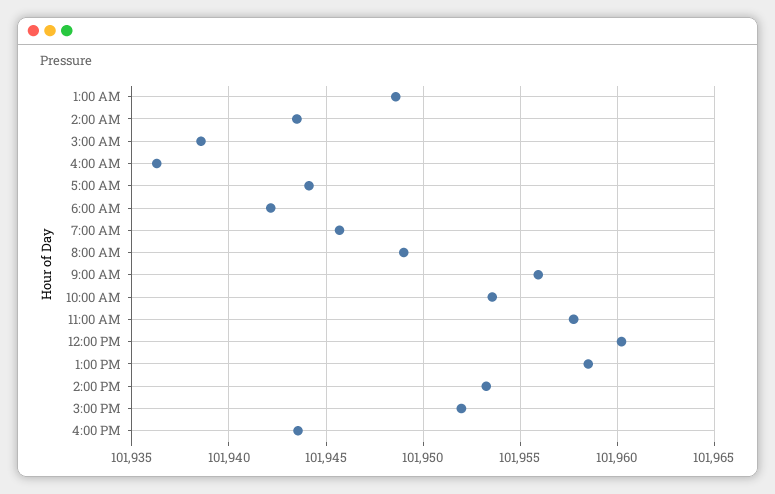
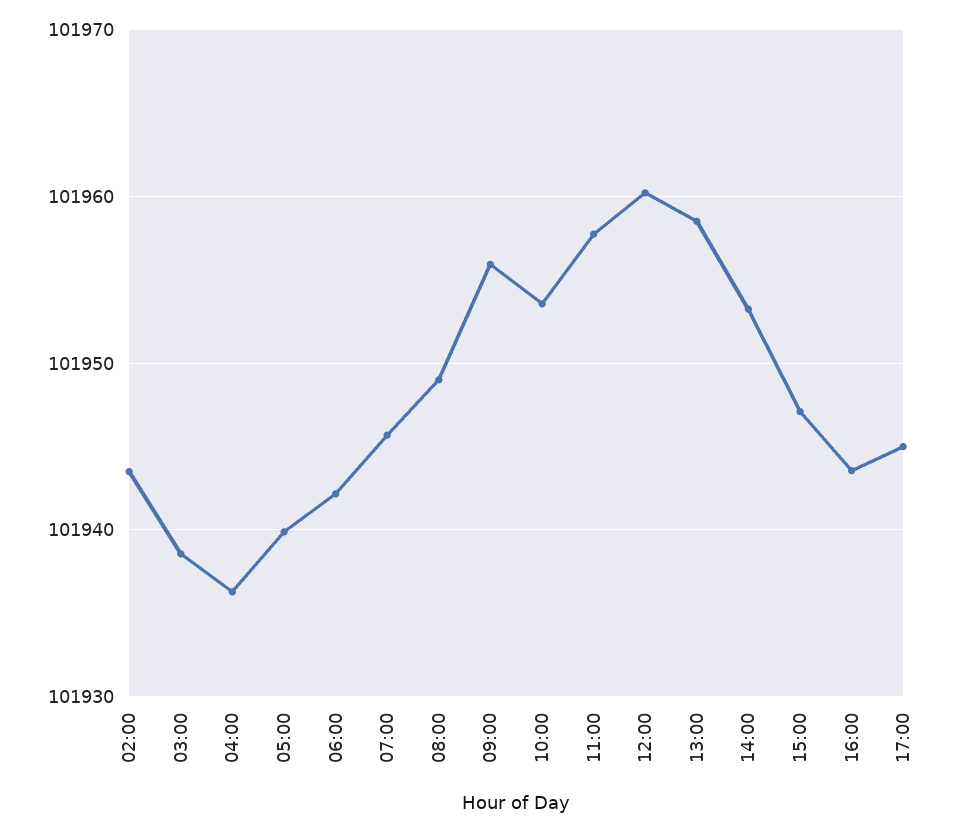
1:00 AM: 101948.5 -> none
5:00 AM: 101944 -> 101940
3:00 PM: 101952 -> 101947
17:00: none -> 101945

